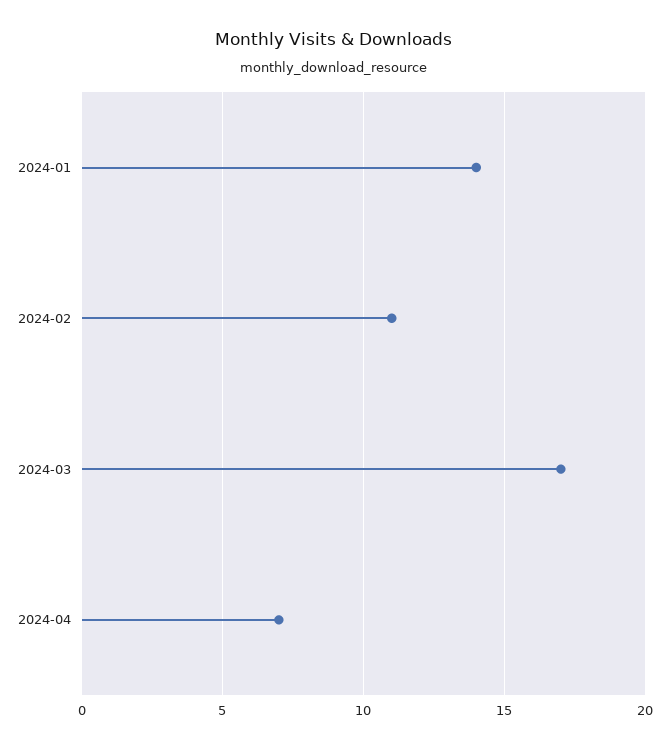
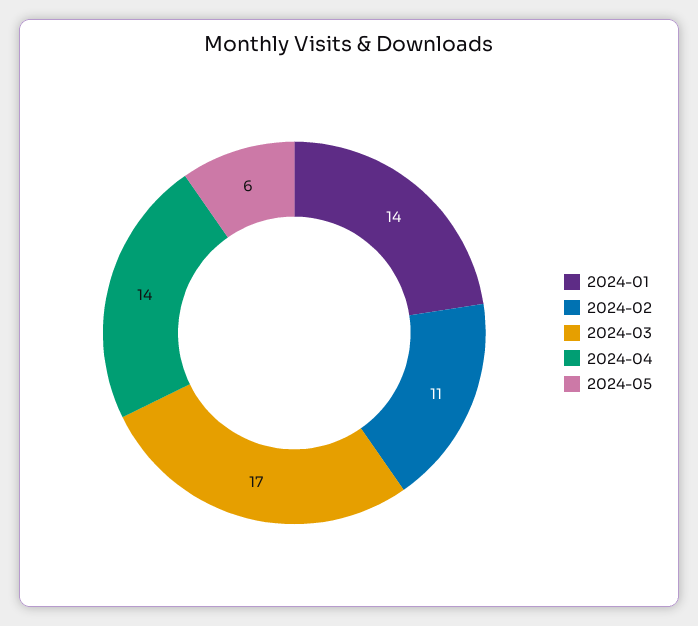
2024-04: 7 -> 14
2024-05: none -> 6

